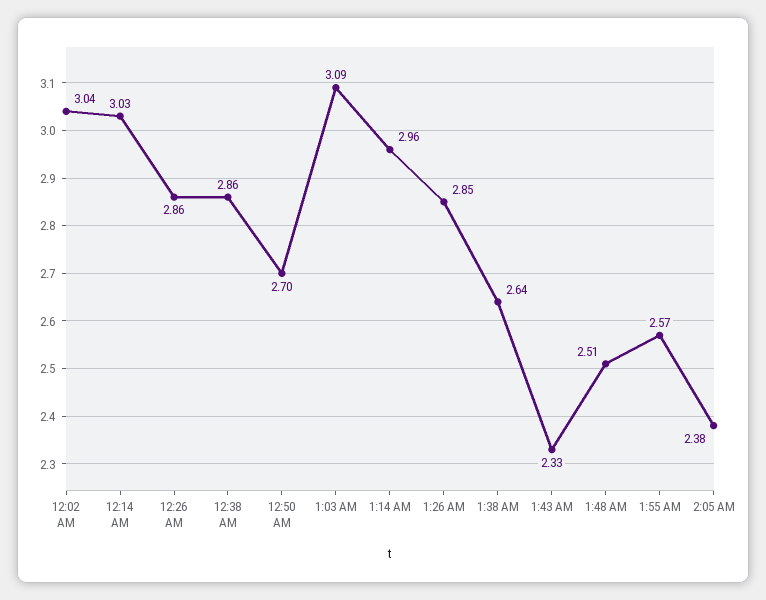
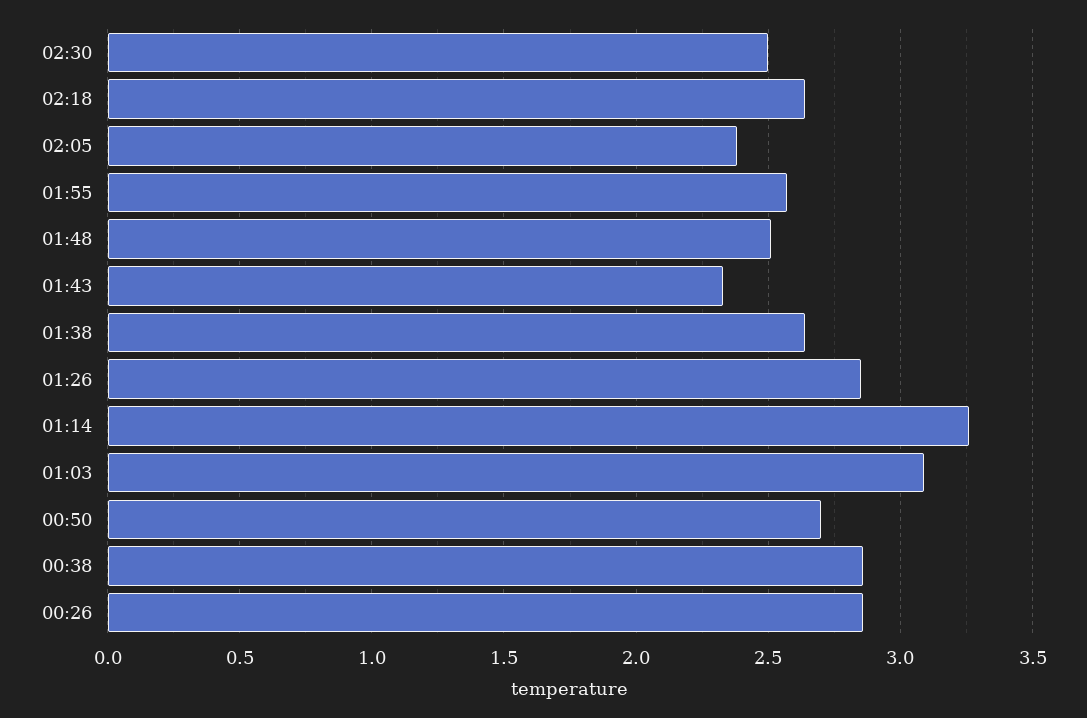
12:02 AM: 3.04 -> none
12:14 AM: 3.03 -> none
1:14 AM: 2.96 -> 3.25
02:30: none -> 2.5
02:18: none -> 2.65

